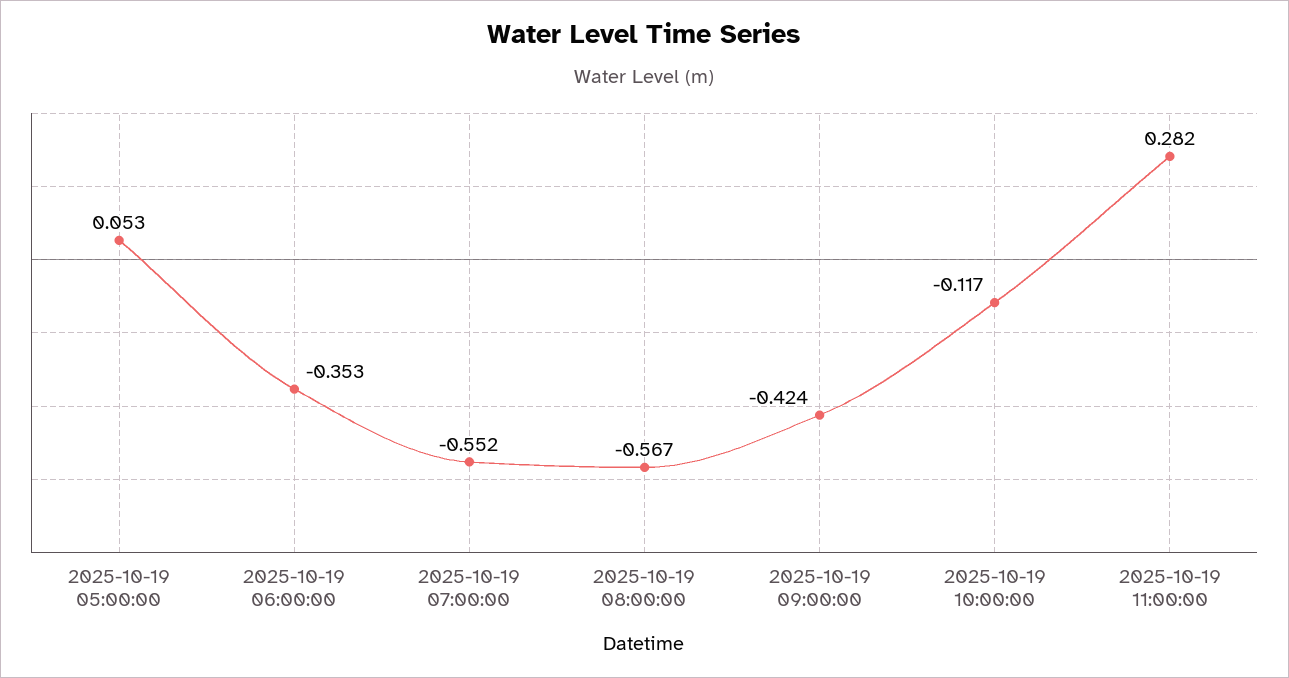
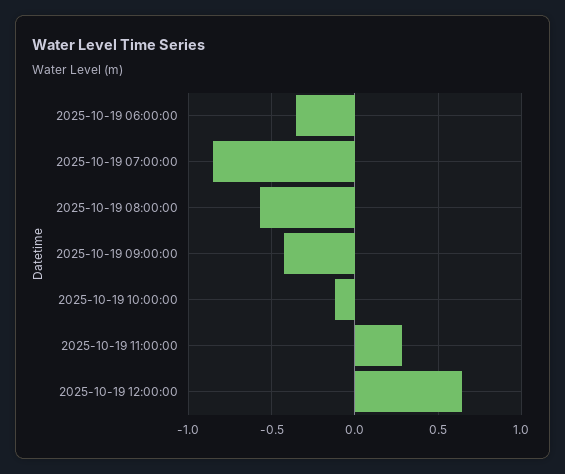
2025-10-19 05:00:00: 0.053 -> none
2025-10-19 07:00:00: -0.552 -> -0.85
2025-10-19 12:00:00: none -> 0.65

